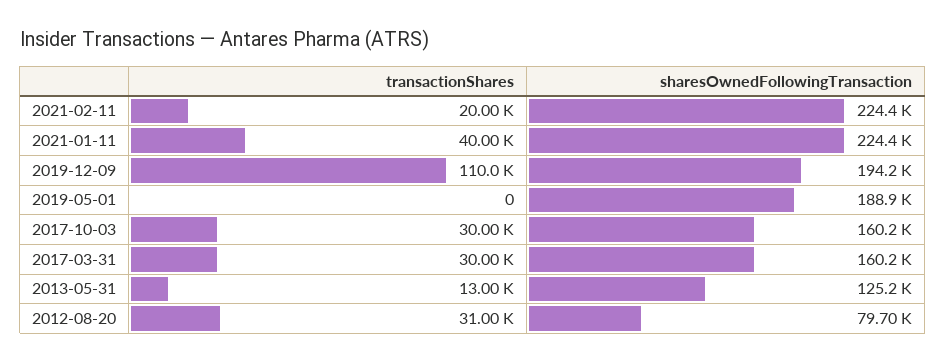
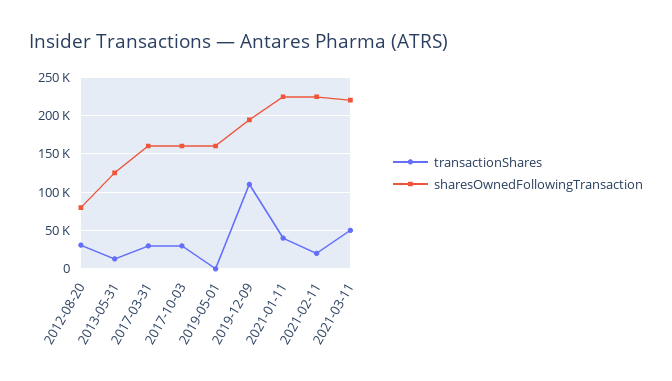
sharesOwnedFollowingTransaction, 2019-05-01: 188900 -> 160000
transactionShares, 2021-03-11: none -> 50000
sharesOwnedFollowingTransaction, 2021-03-11: none -> 220000

